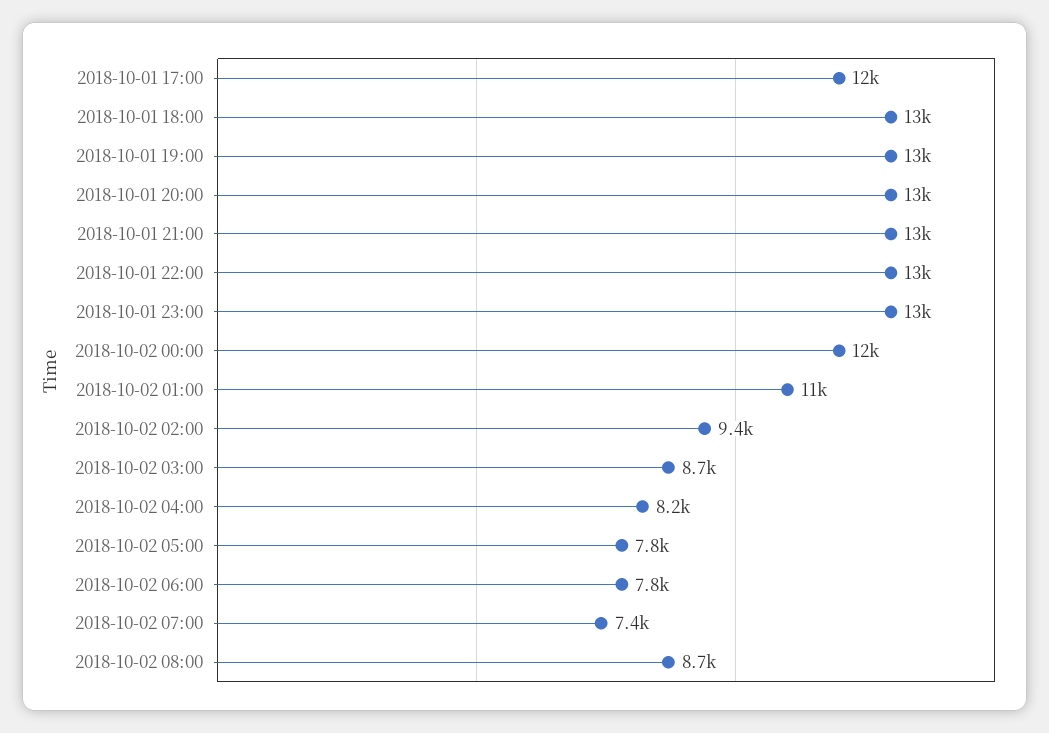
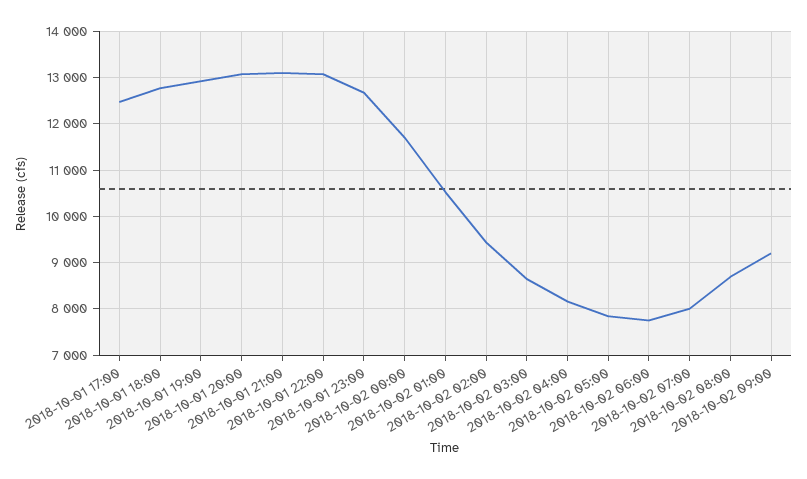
2018-10-02 07:00: 7400 -> 8000
2018-10-02 09:00: none -> 9200

